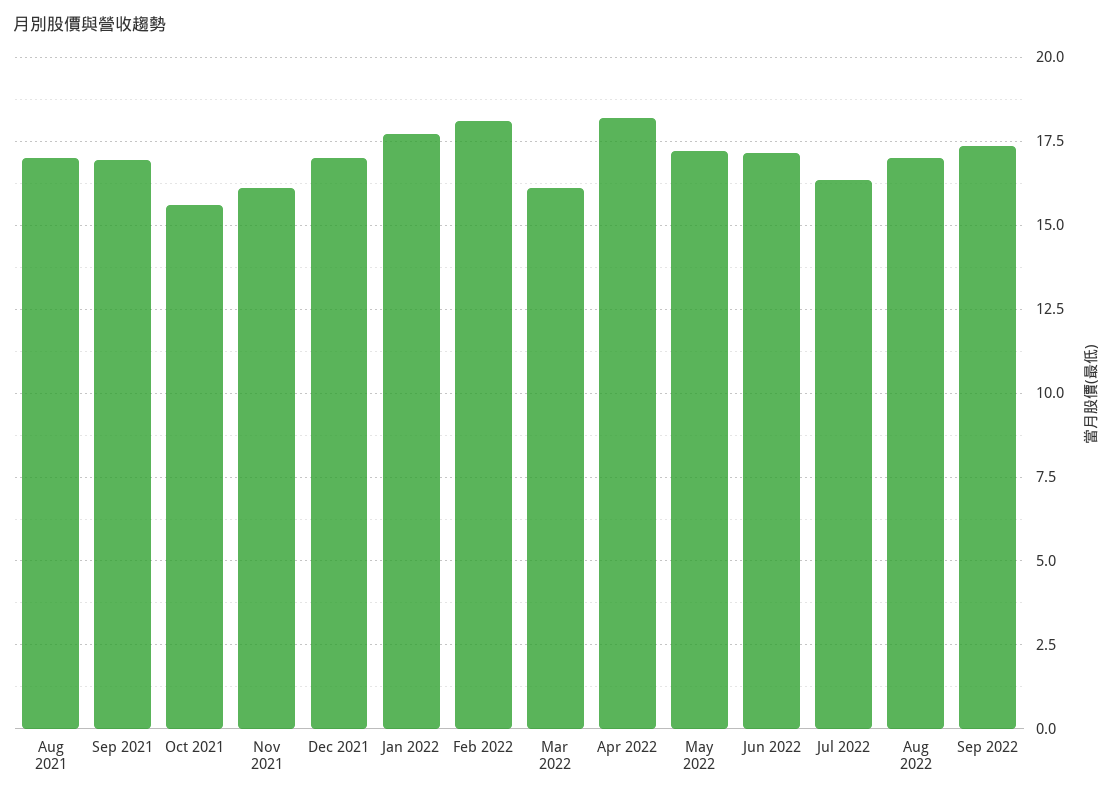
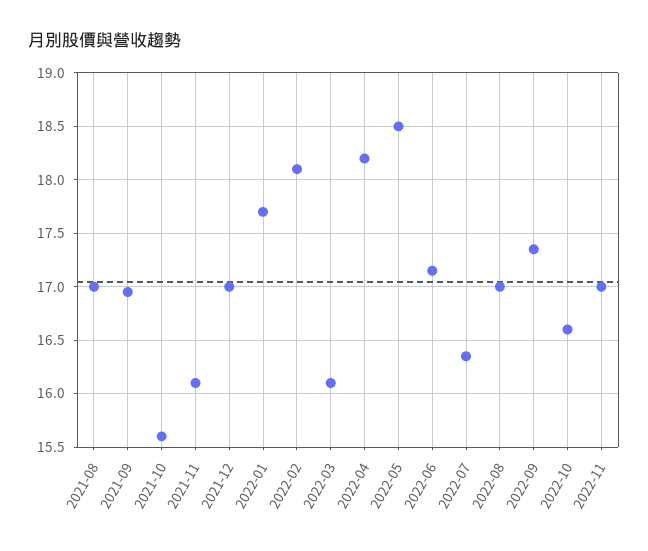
May 2022: 17.25 -> 18.5
2022-10: none -> 16.6
2022-11: none -> 17

